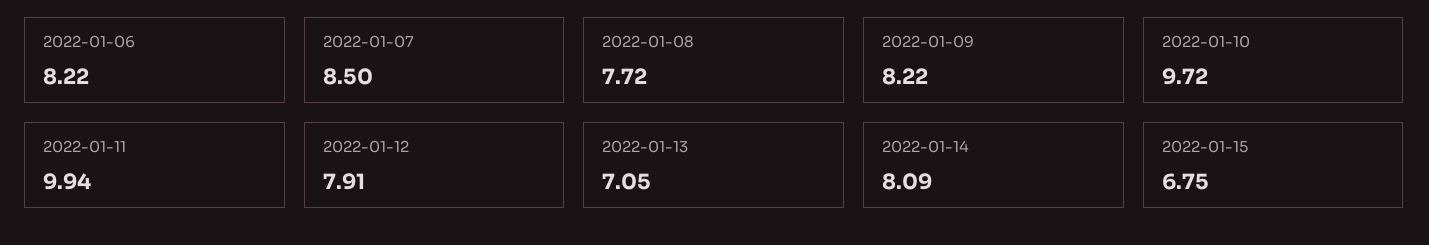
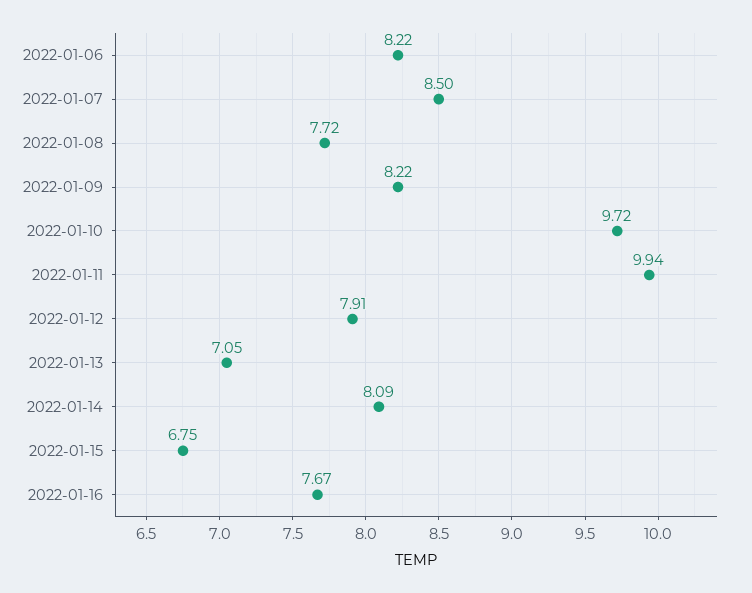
2022-01-16: none -> 7.67

